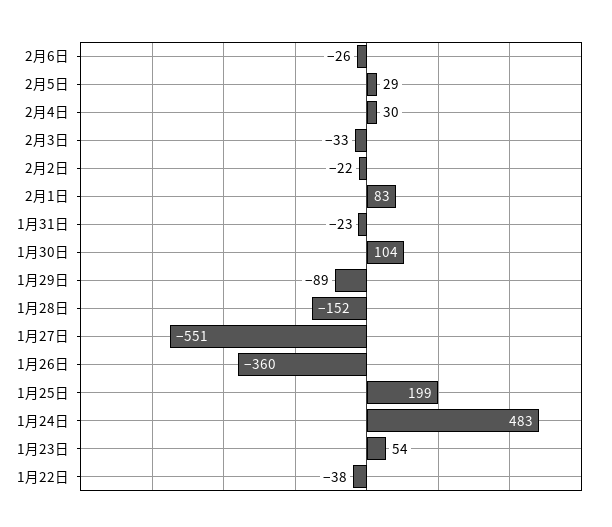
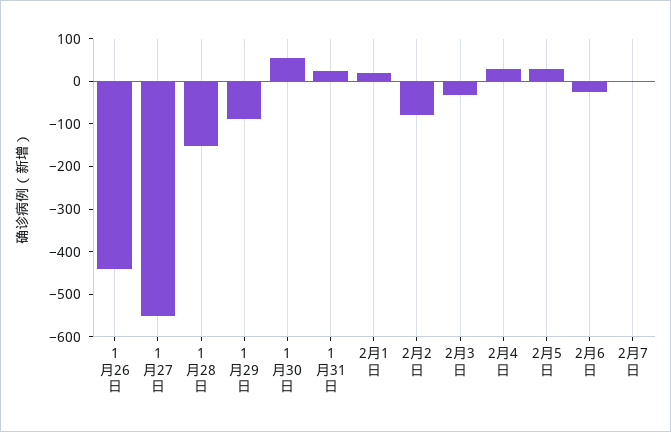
2月2日: -22 -> -80
2月1日: 83 -> 20
1月31日: -23 -> 20
1月30日: 104 -> 60
1月26日: -360 -> -440
1月25日: 199 -> none
1月24日: 483 -> none
1月23日: 54 -> none
1月22日: -38 -> none
2月7日: none -> 0

